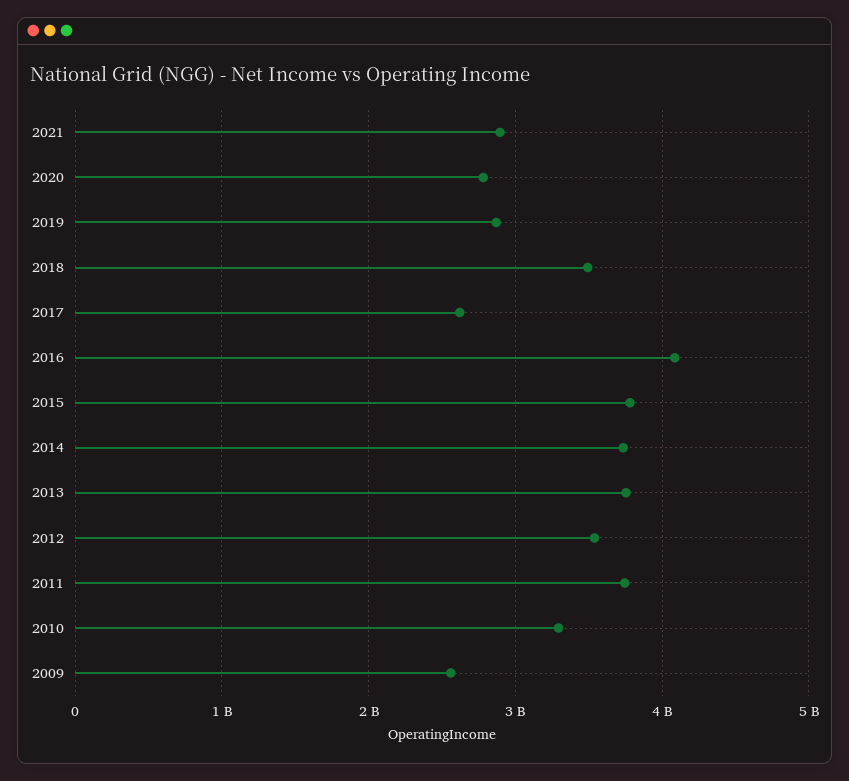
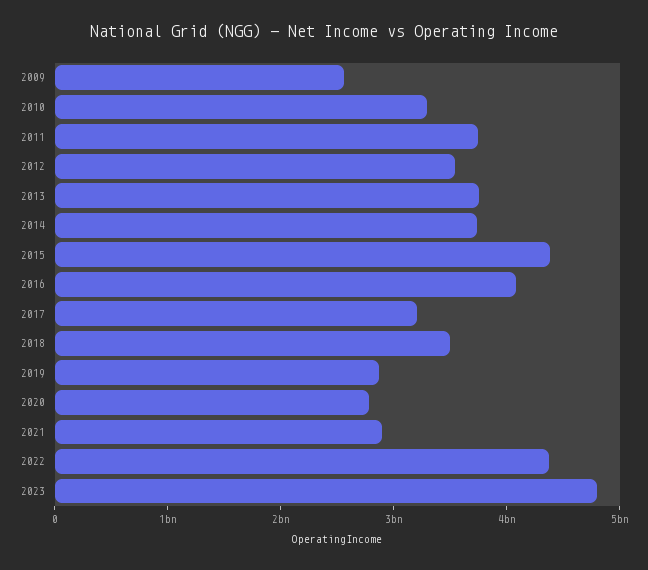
2017: 2600000000 -> 3200000000
2015: 3800000000 -> 4400000000
2022: none -> 4400000000
2023: none -> 4800000000

